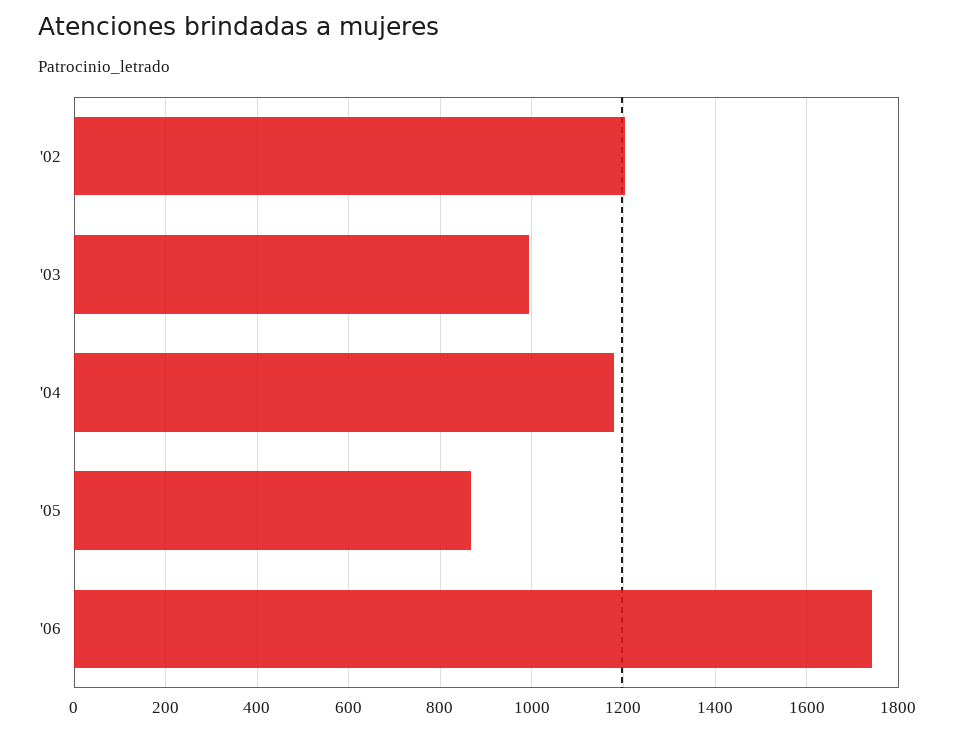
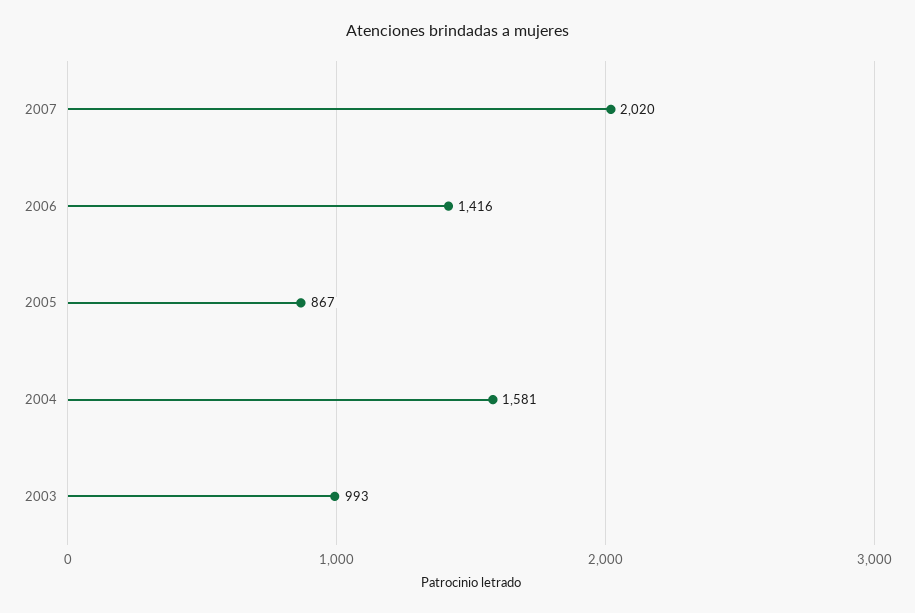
'02: 1200 -> none
'04: 1180 -> 1581
'06: 1740 -> 1416
2007: none -> 2020

